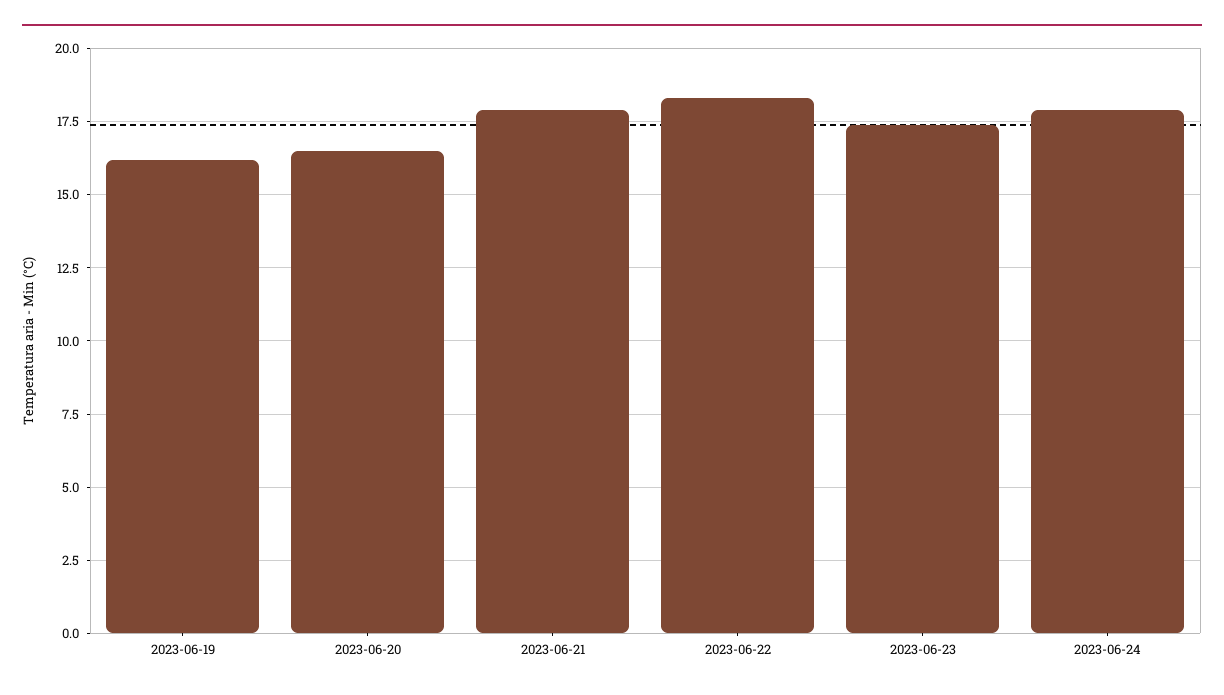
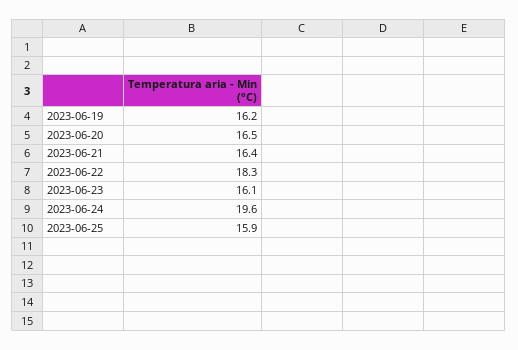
2023-06-21: 18 -> 16.4
2023-06-23: 17.5 -> 16.1
2023-06-24: 18 -> 19.6
2023-06-25: none -> 15.9

